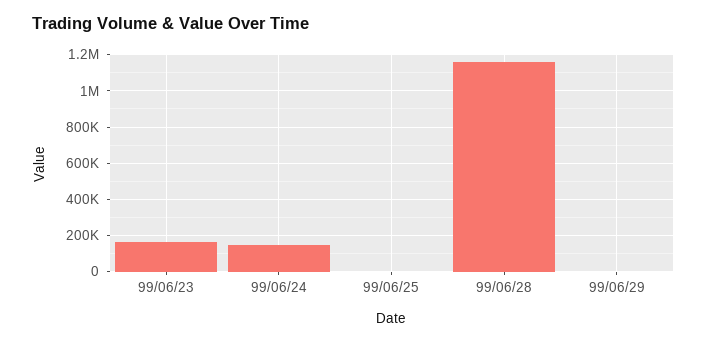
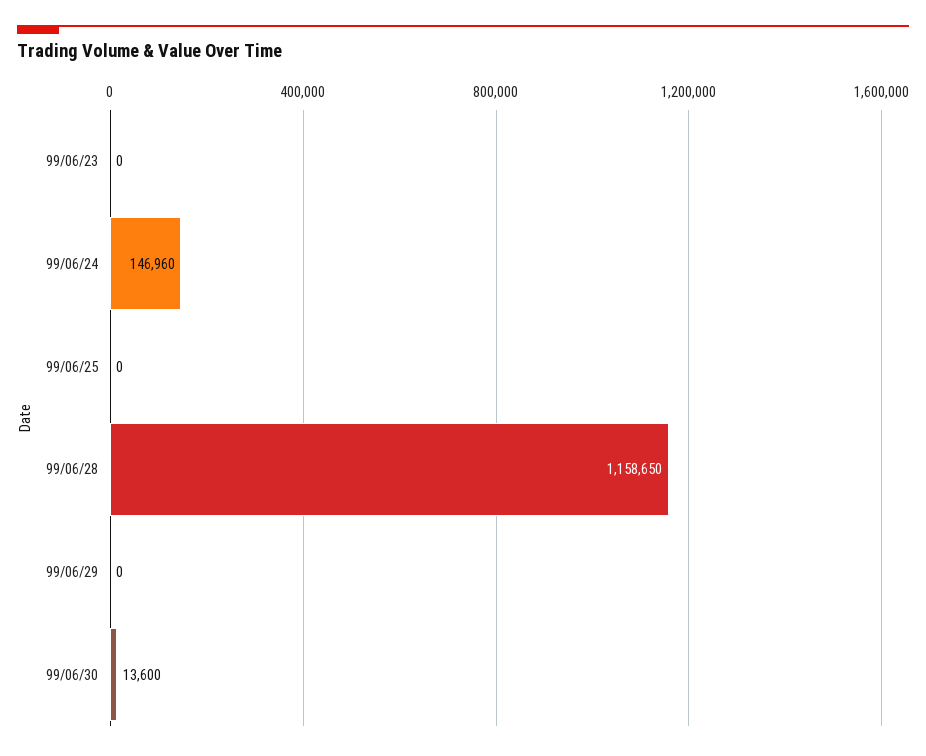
99/06/23: 150000 -> 0
99/06/30: none -> 13600

